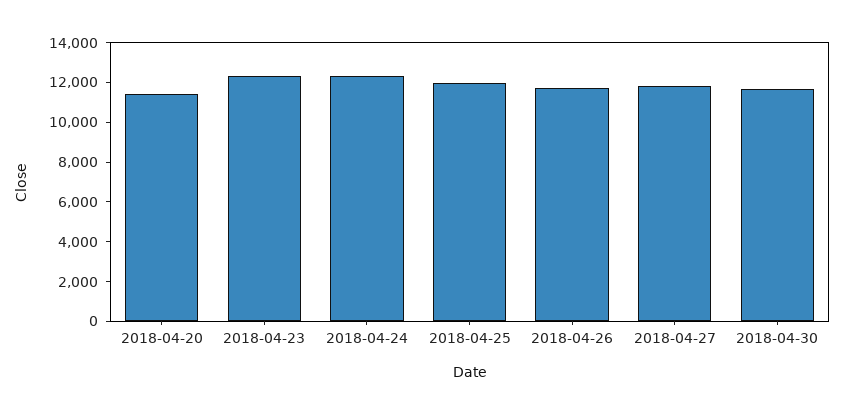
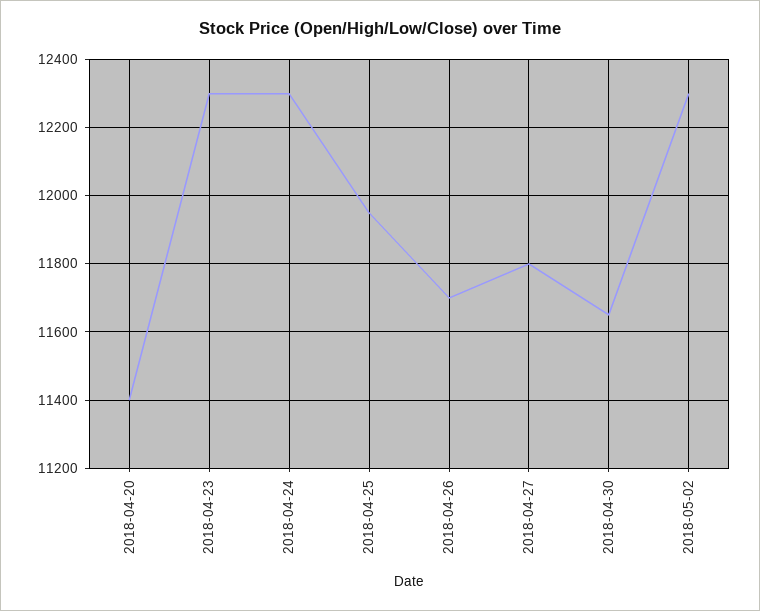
2018-05-02: none -> 12300

